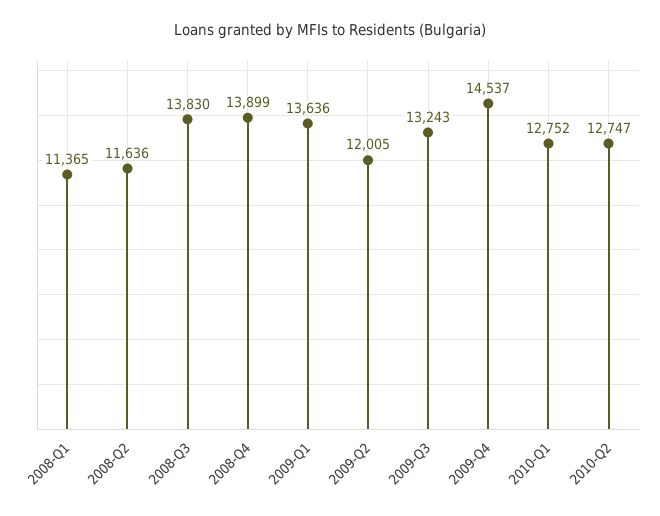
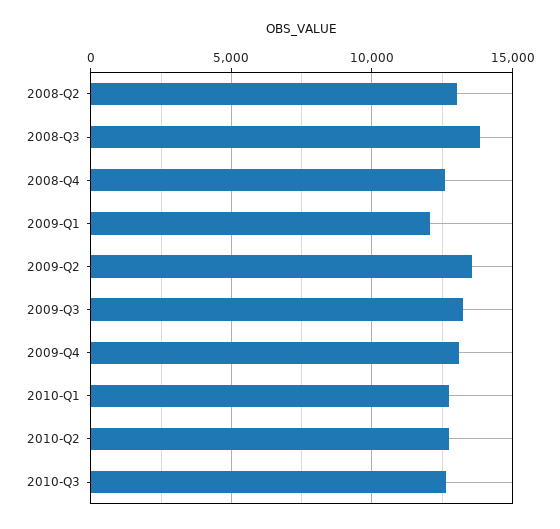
2008-Q1: 11365 -> none
2008-Q2: 11636 -> 13000
2008-Q4: 13899 -> 12500
2009-Q1: 13636 -> 12000
2009-Q2: 12005 -> 13500
2009-Q4: 14537 -> 13000
2010-Q3: none -> 12500

